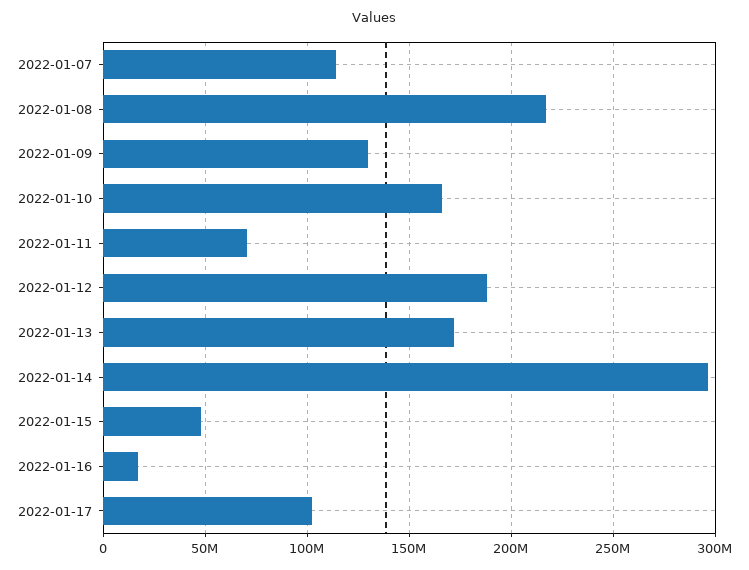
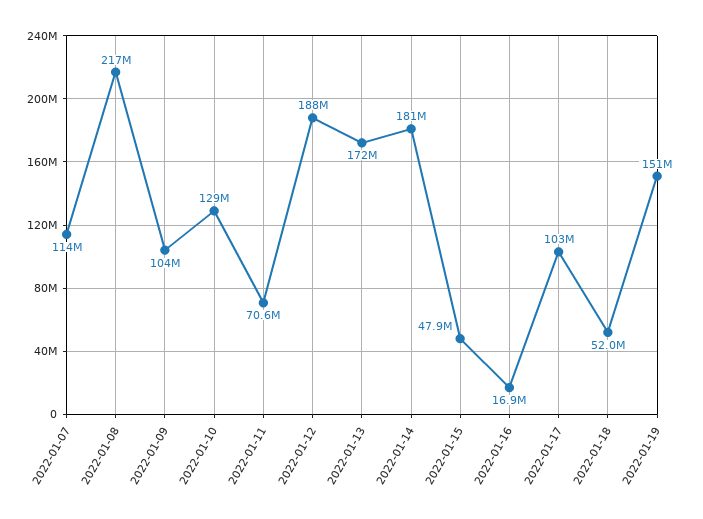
2022-01-09: 130000000 -> 104000000
2022-01-10: 165000000 -> 129000000
2022-01-14: 295000000 -> 181000000
2022-01-18: none -> 52000000
2022-01-19: none -> 151000000

